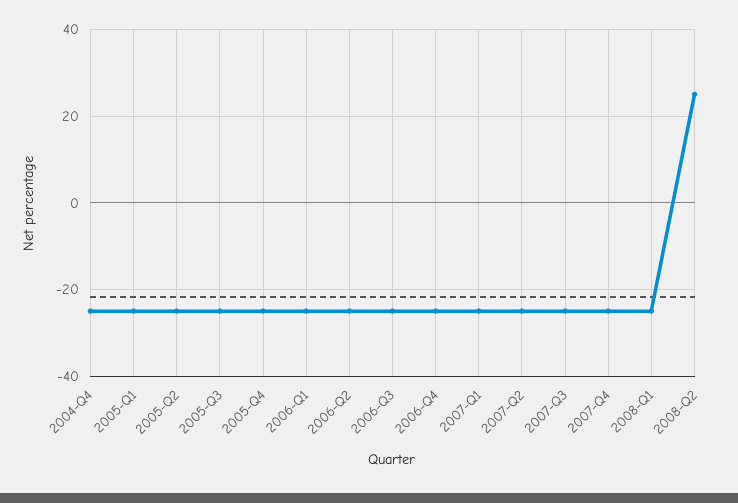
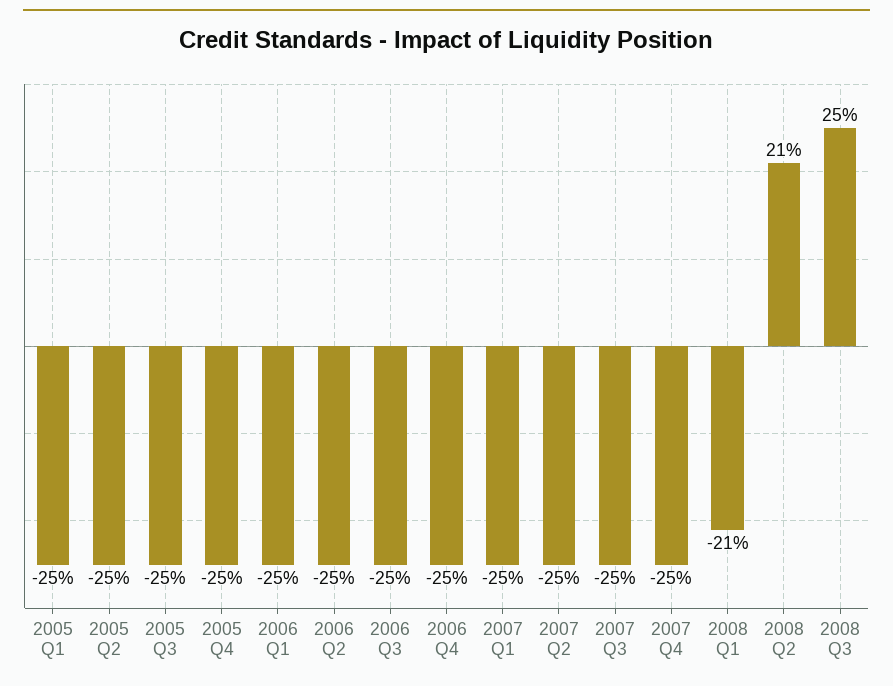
2004-Q4: -25 -> none
2008-Q1: -25 -> -21
2008-Q2: 25 -> 21
2008 Q3: none -> 25

